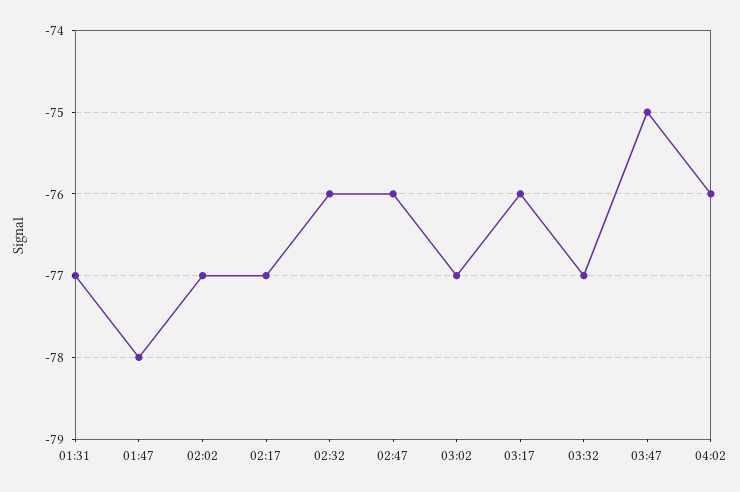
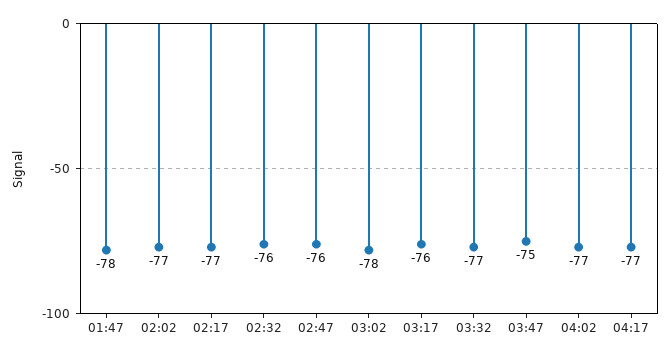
01:31: -77 -> none
03:02: -77 -> -78
04:02: -76 -> -77
04:17: none -> -77

